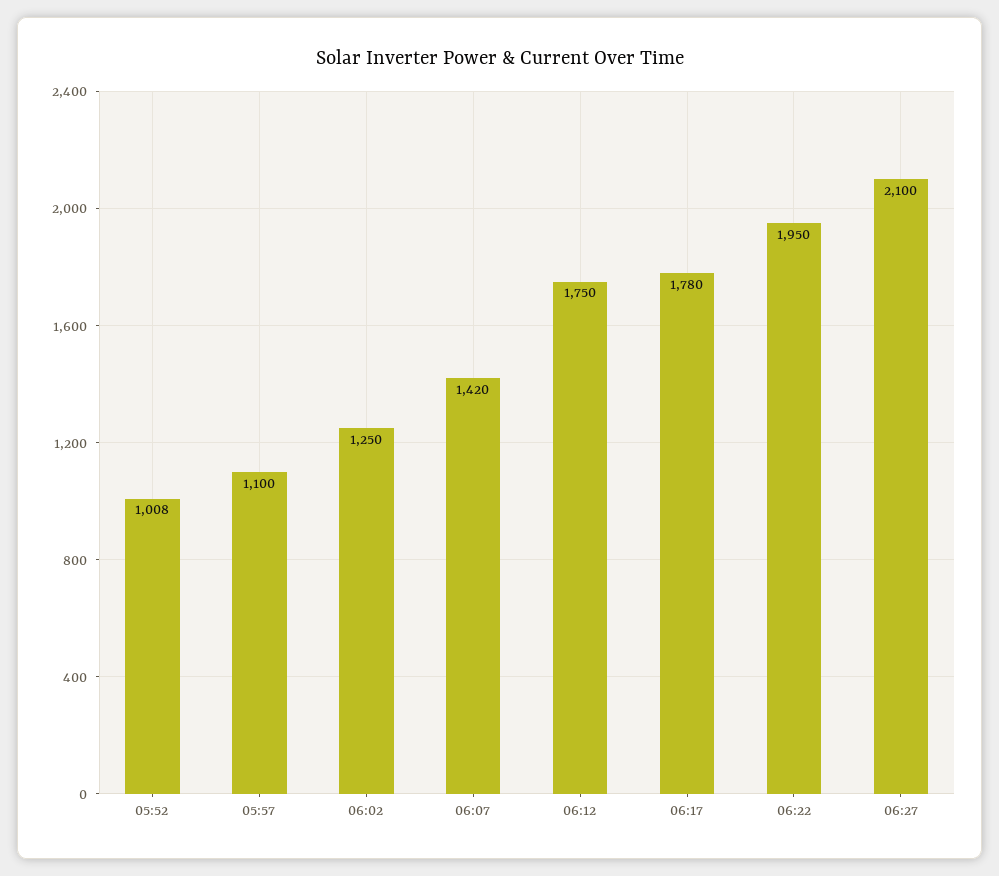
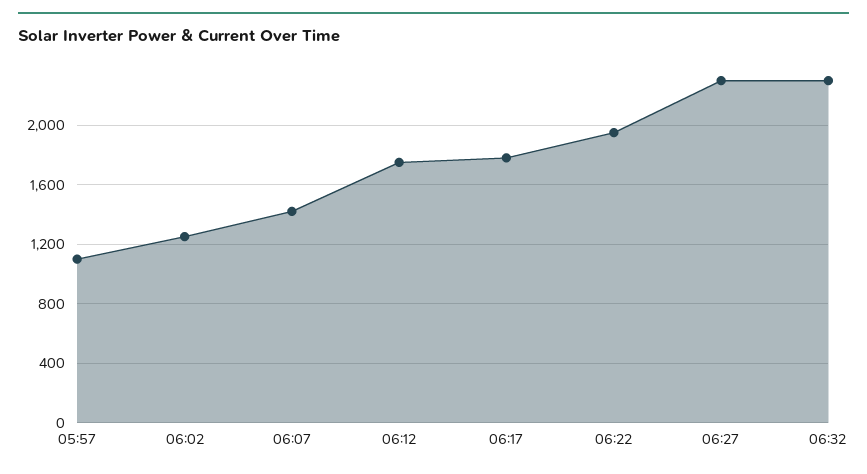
05:52: 1008 -> none
06:27: 2100 -> 2300
06:32: none -> 2300

